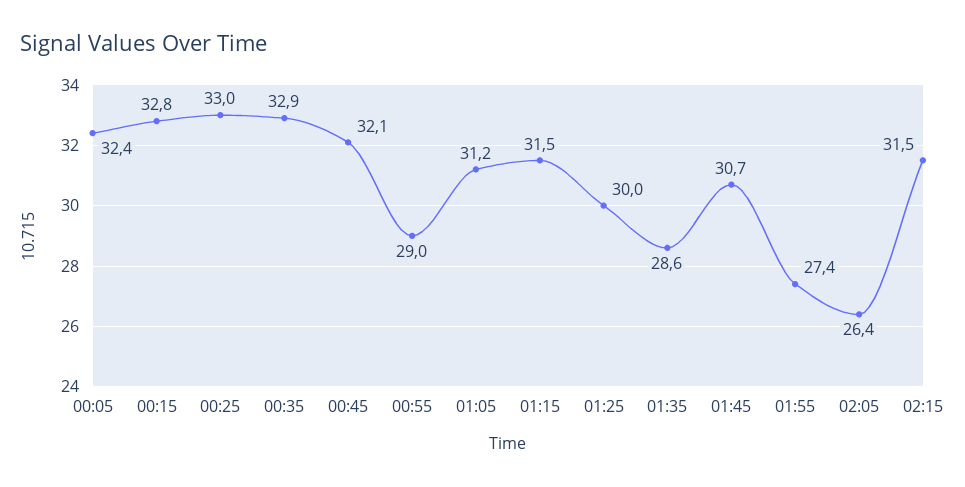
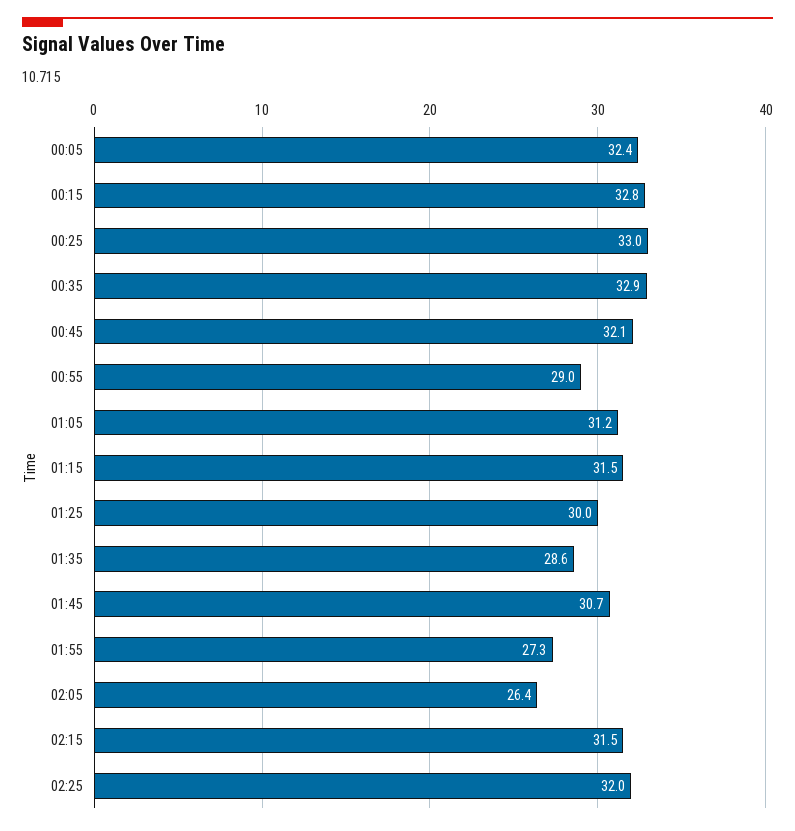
01:55: 27.4 -> 27.3
02:25: none -> 32

